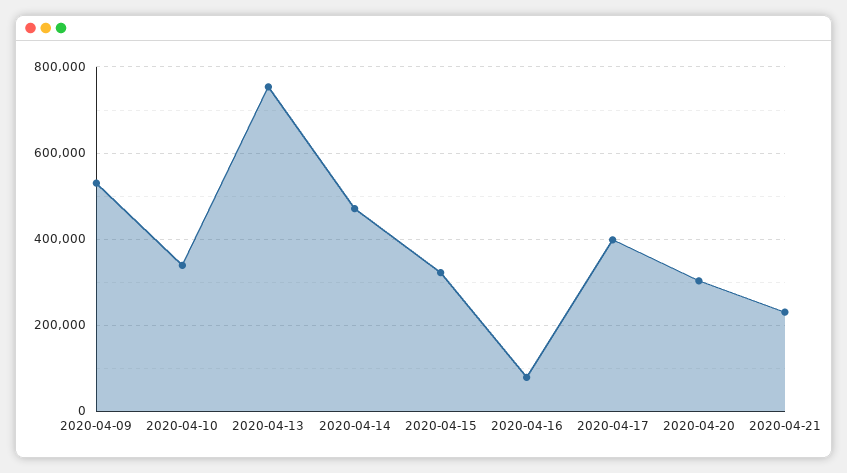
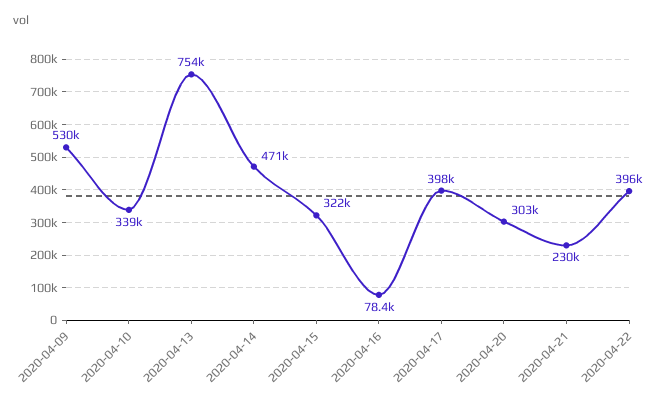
2020-04-22: none -> 396000

